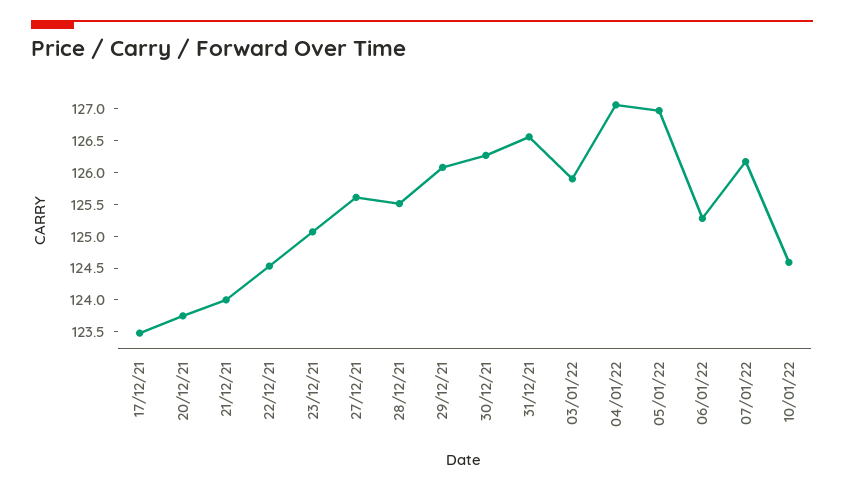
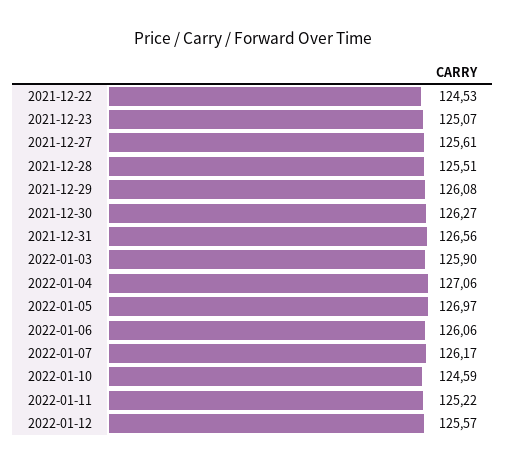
17/12/21: 123.5 -> none
20/12/21: 123.75 -> none
21/12/21: 124 -> none
06/01/22: 125.25 -> 126.06
2022-01-11: none -> 125.22
2022-01-12: none -> 125.57

